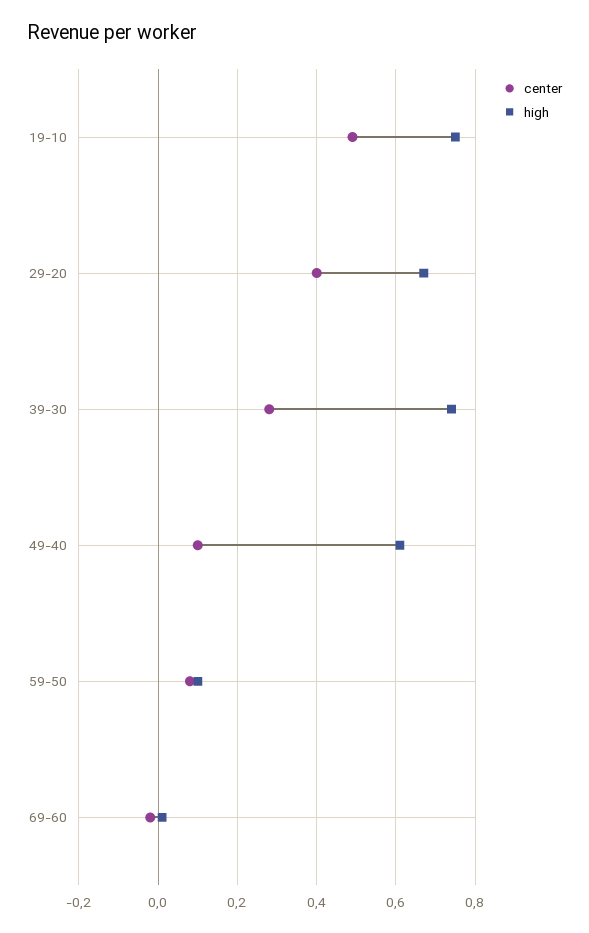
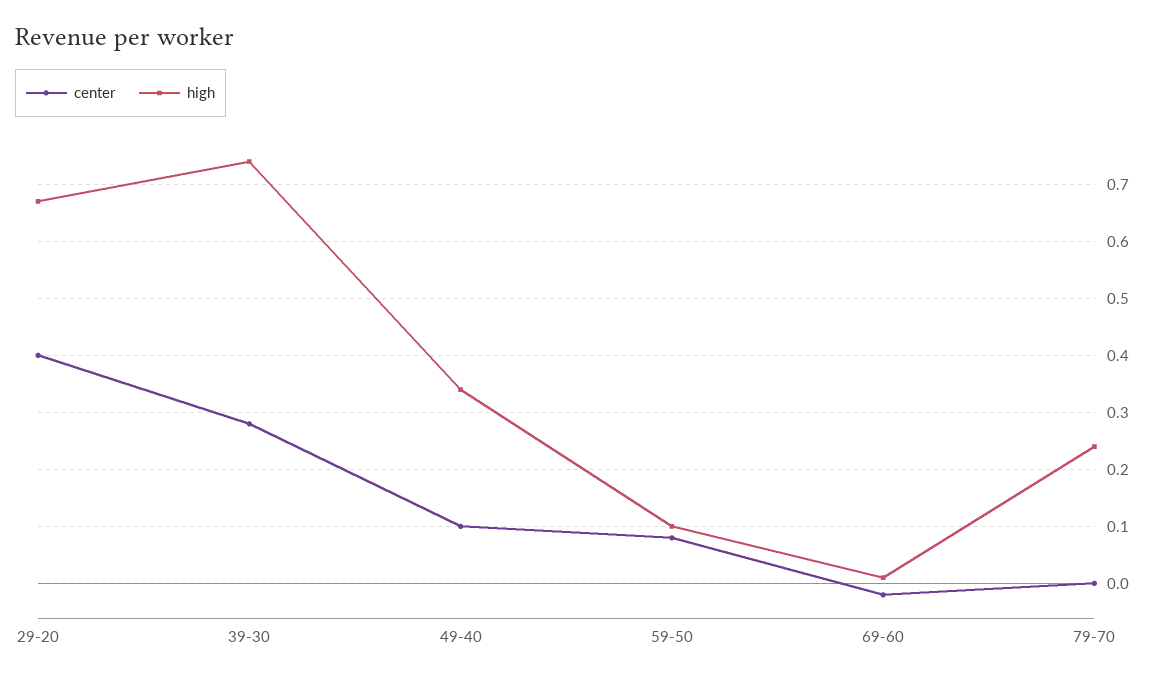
center, 19-10: 0.5 -> none
high, 19-10: 0.75 -> none
high, 49-40: 0.6 -> 0.35
center, 79-70: none -> 0
high, 79-70: none -> 0.25

